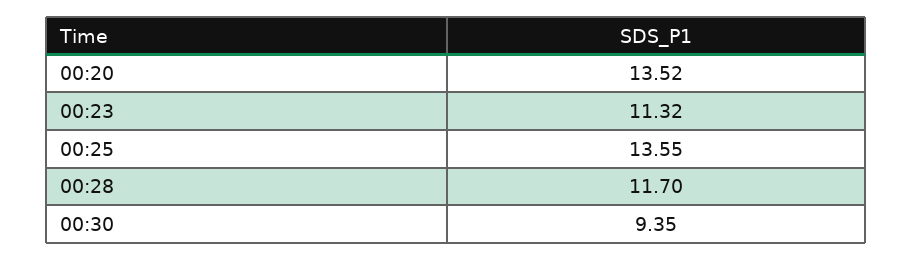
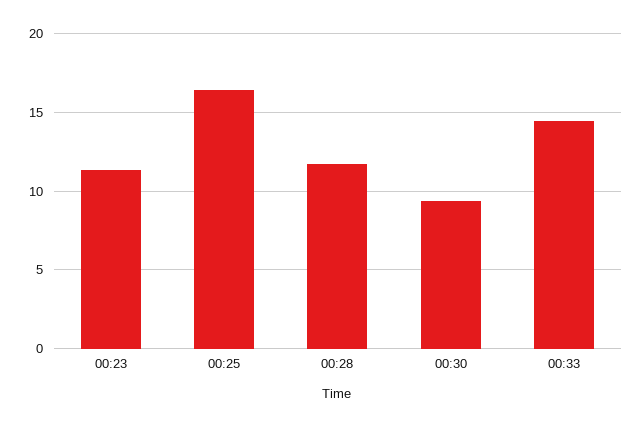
00:20: 13.52 -> none
00:25: 13.55 -> 16.5
00:33: none -> 14.5

